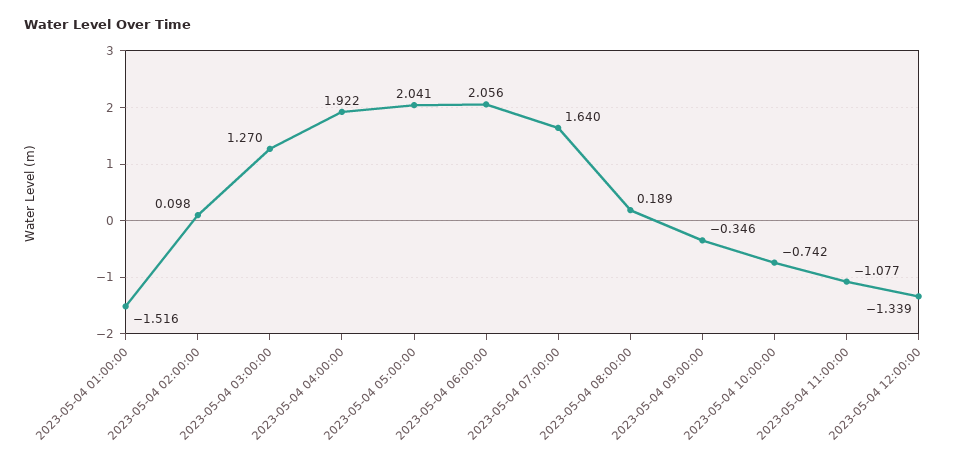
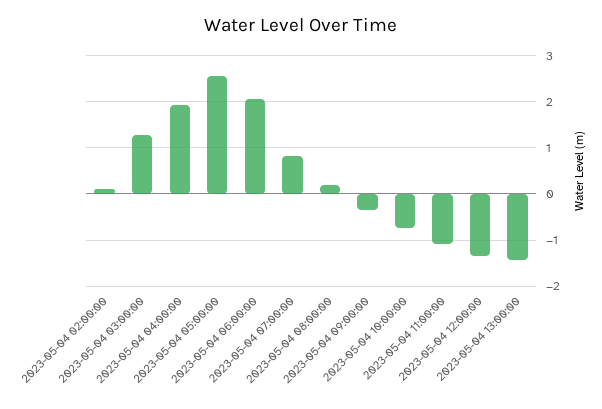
2023-05-04 01:00:00: -1.516 -> none
2023-05-04 05:00:00: 2.041 -> 2.6
2023-05-04 07:00:00: 1.64 -> 0.8
2023-05-04 13:00:00: none -> -1.4

